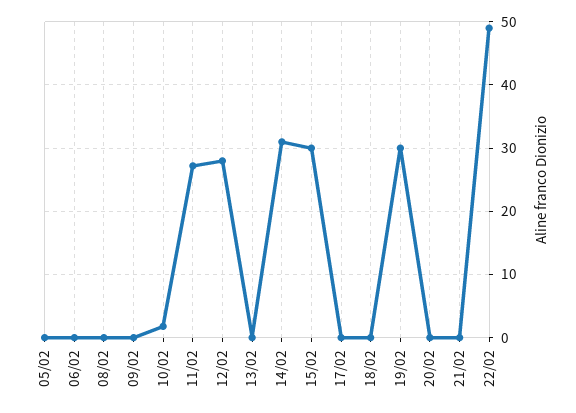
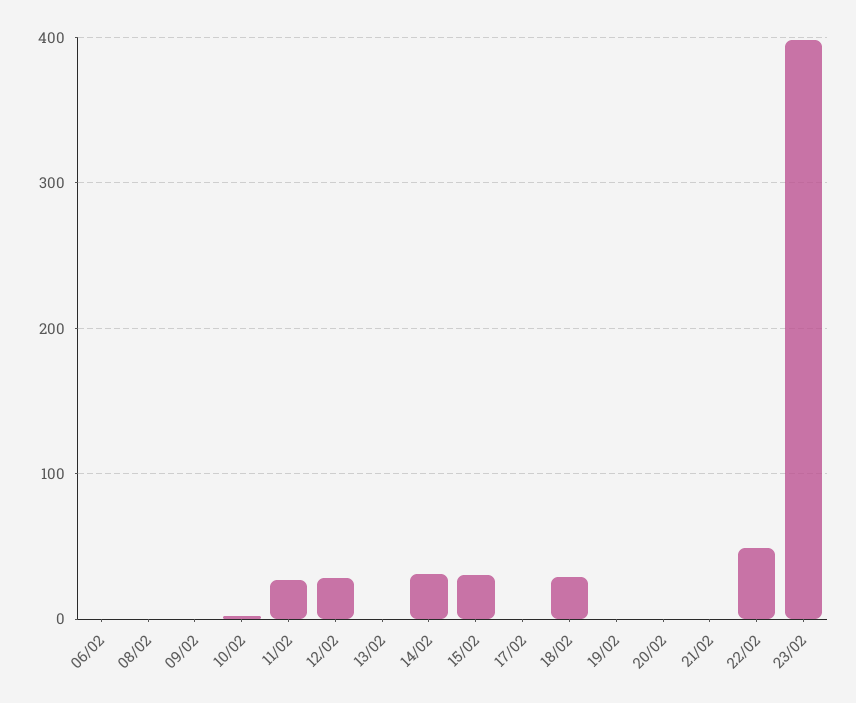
05/02: 0 -> none
18/02: 0 -> 30
19/02: 30 -> 0
23/02: none -> 400

